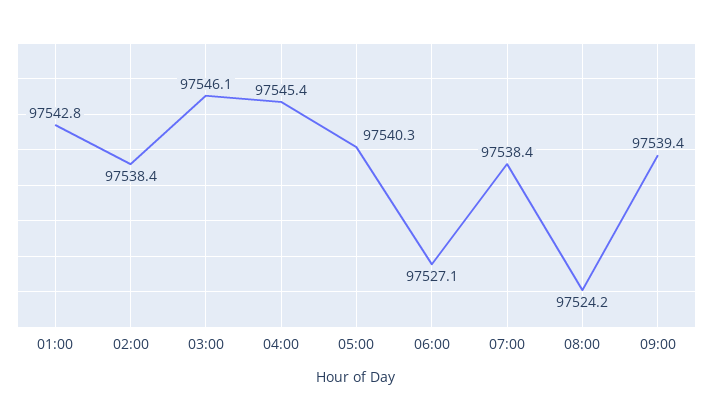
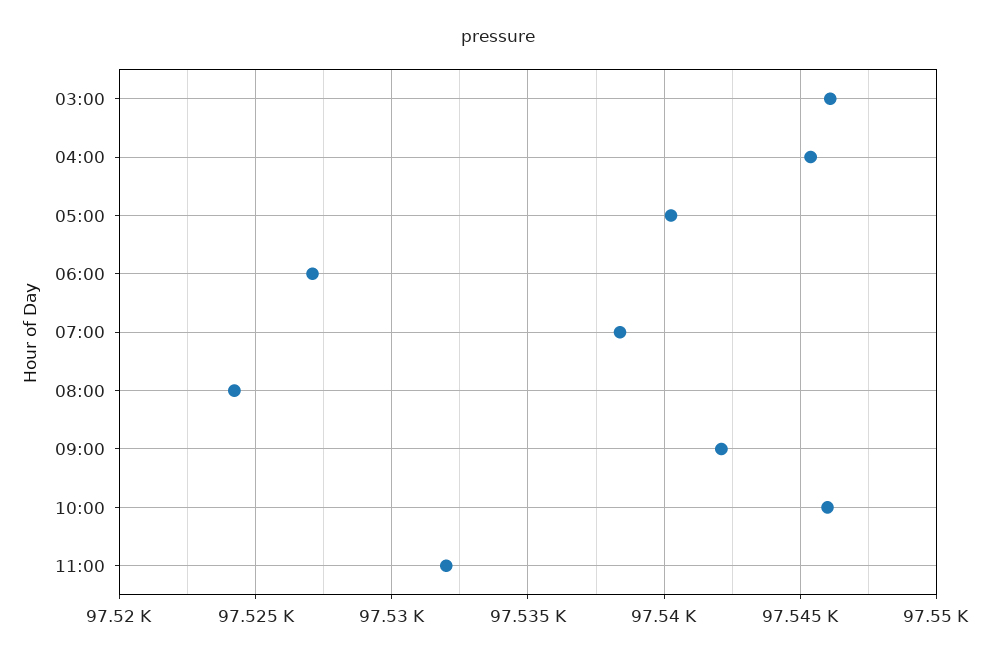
01:00: 97542.8 -> none
02:00: 97538.4 -> none
09:00: 97539.4 -> 97542
10:00: none -> 97546
11:00: none -> 97532

